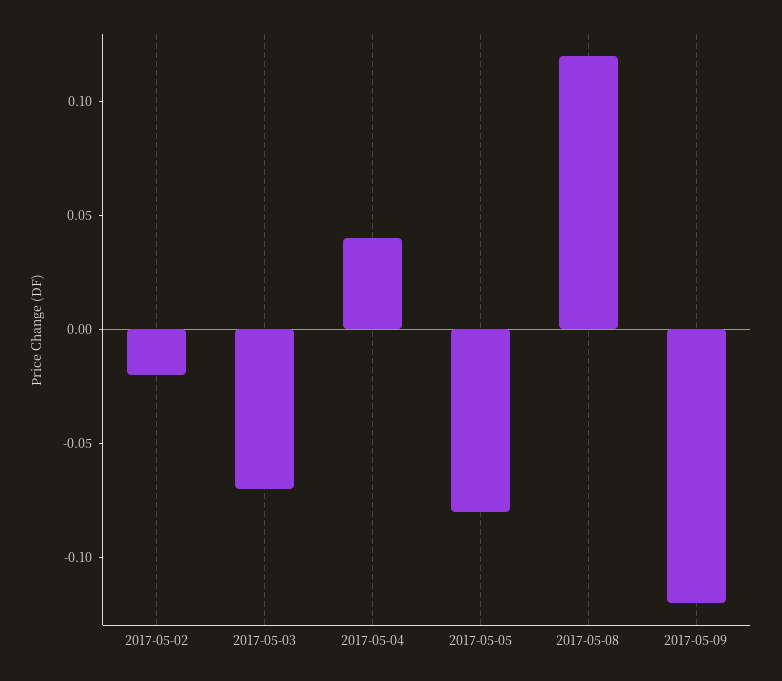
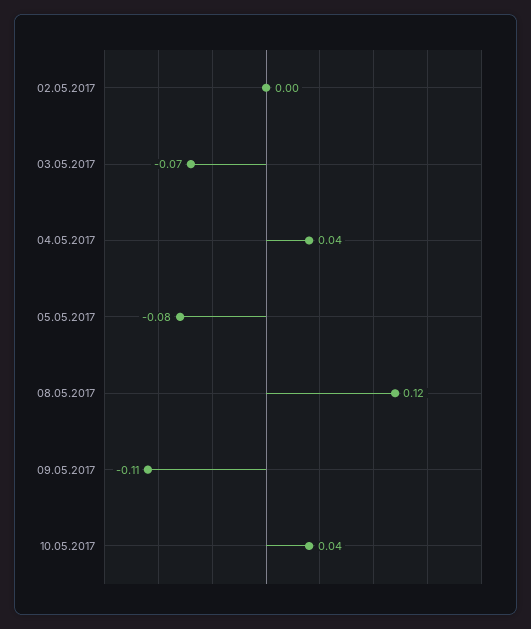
2017-05-02: -0.02 -> 0
2017-05-09: -0.12 -> -0.11
10.05.2017: none -> 0.04

